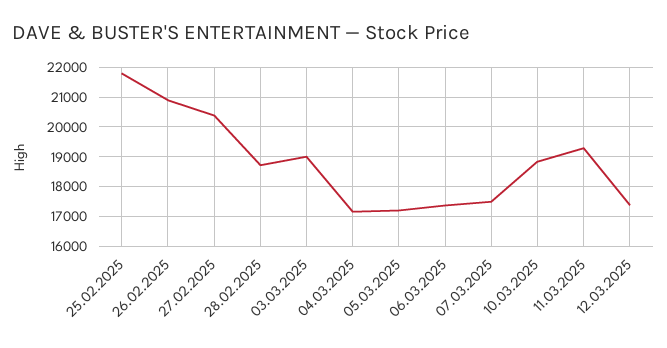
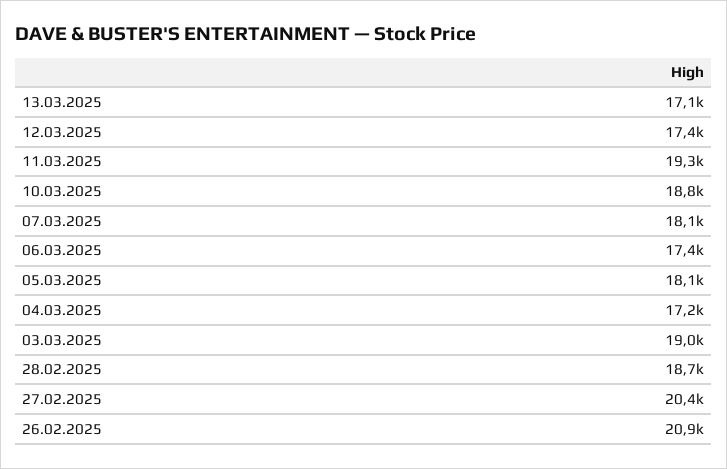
25.02.2025: 21750 -> none
05.03.2025: 17250 -> 18100
07.03.2025: 17500 -> 18100
13.03.2025: none -> 17100

